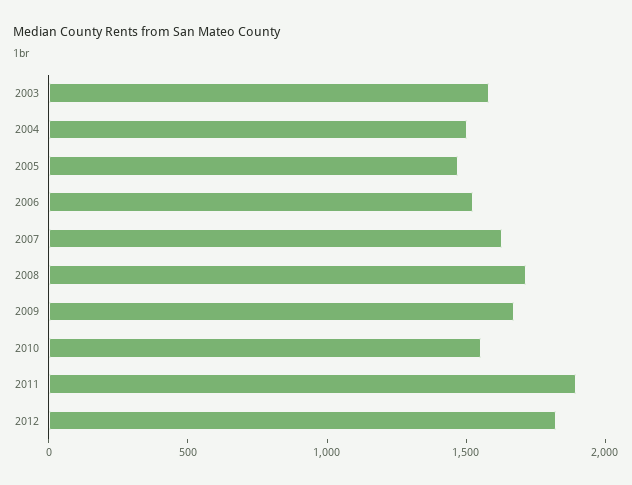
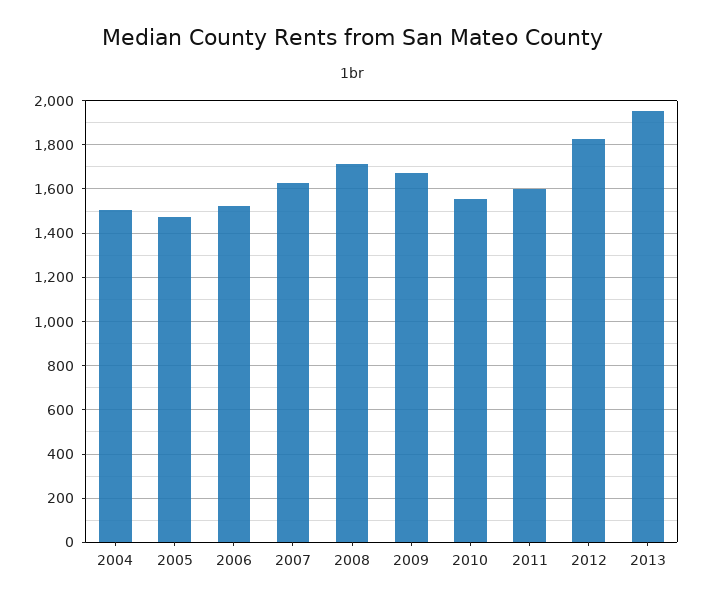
2003: 1600 -> none
2011: 1900 -> 1600
2013: none -> 1950

